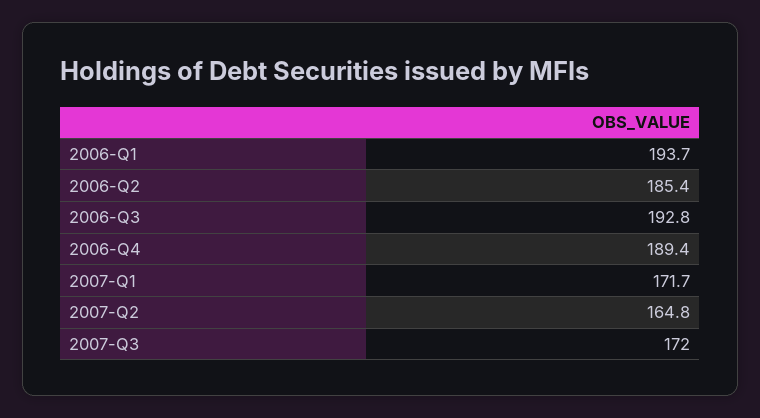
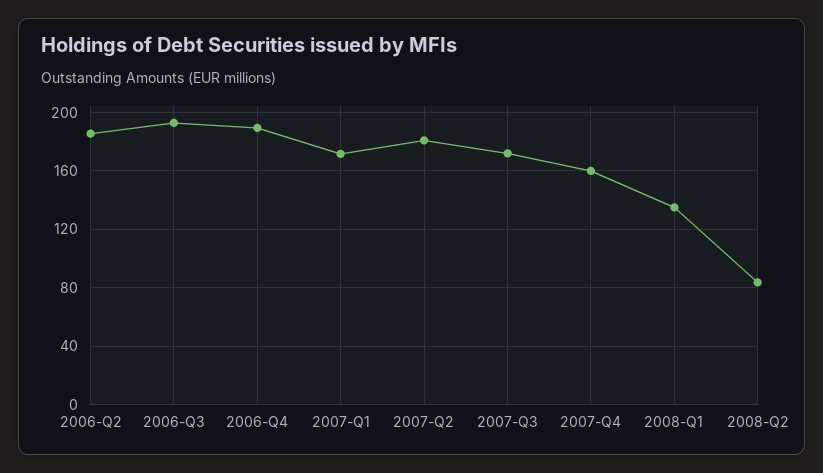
2006-Q1: 193.7 -> none
2007-Q2: 164.8 -> 180
2007-Q4: none -> 160
2008-Q1: none -> 135
2008-Q2: none -> 85

